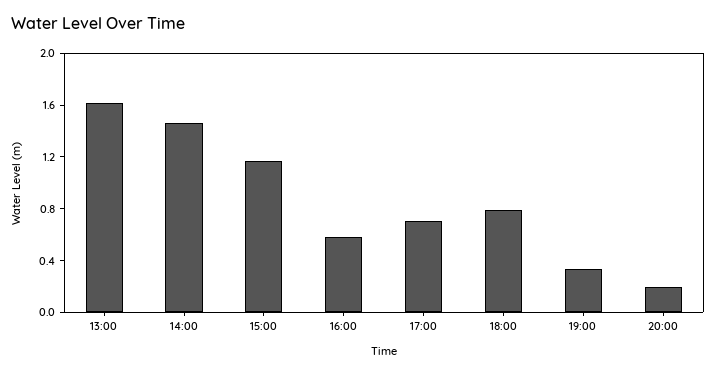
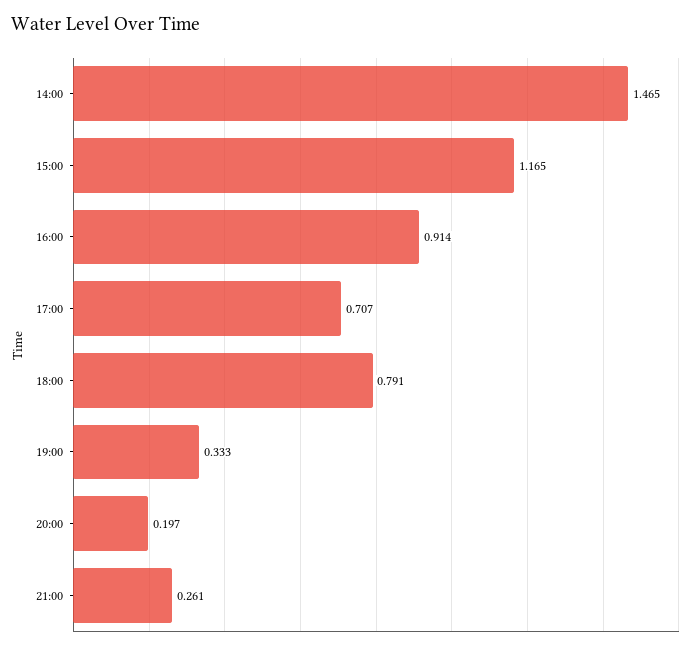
13:00: 1.6 -> none
16:00: 0.6 -> 0.914
21:00: none -> 0.261

